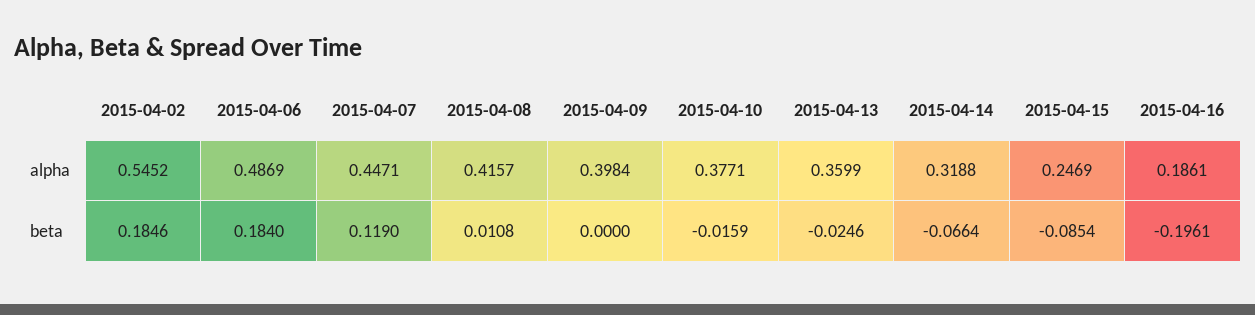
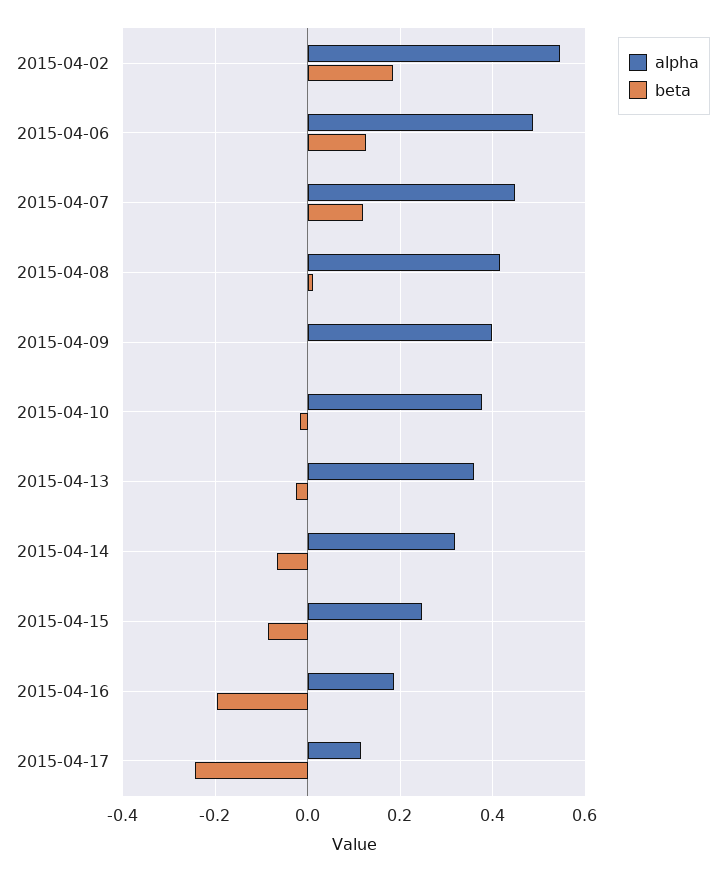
beta, 2015-04-06: 0.184 -> 0.12
alpha, 2015-04-17: none -> 0.12
beta, 2015-04-17: none -> -0.24

